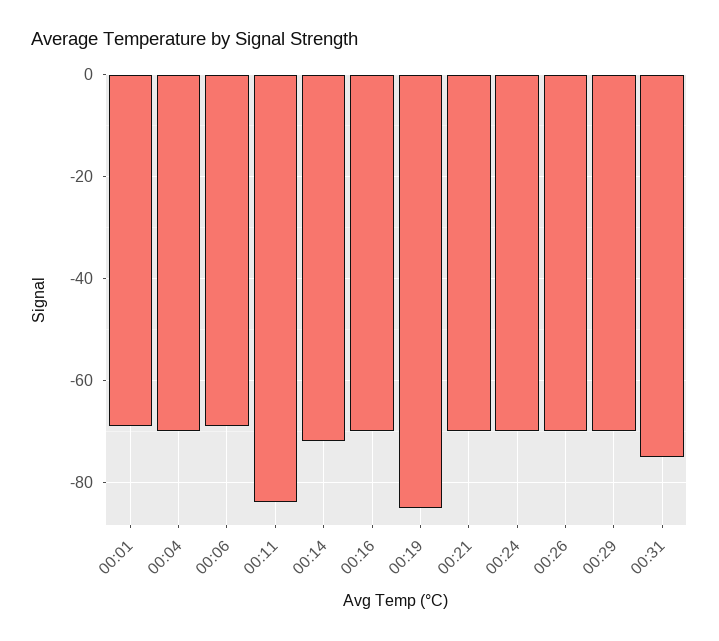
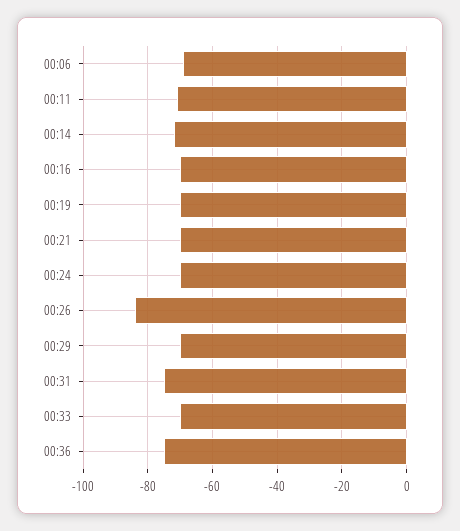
00:01: -70 -> none
00:04: -70 -> none
00:11: -85 -> -70
00:19: -85 -> -70
00:26: -70 -> -85
00:33: none -> -70
00:36: none -> -75

